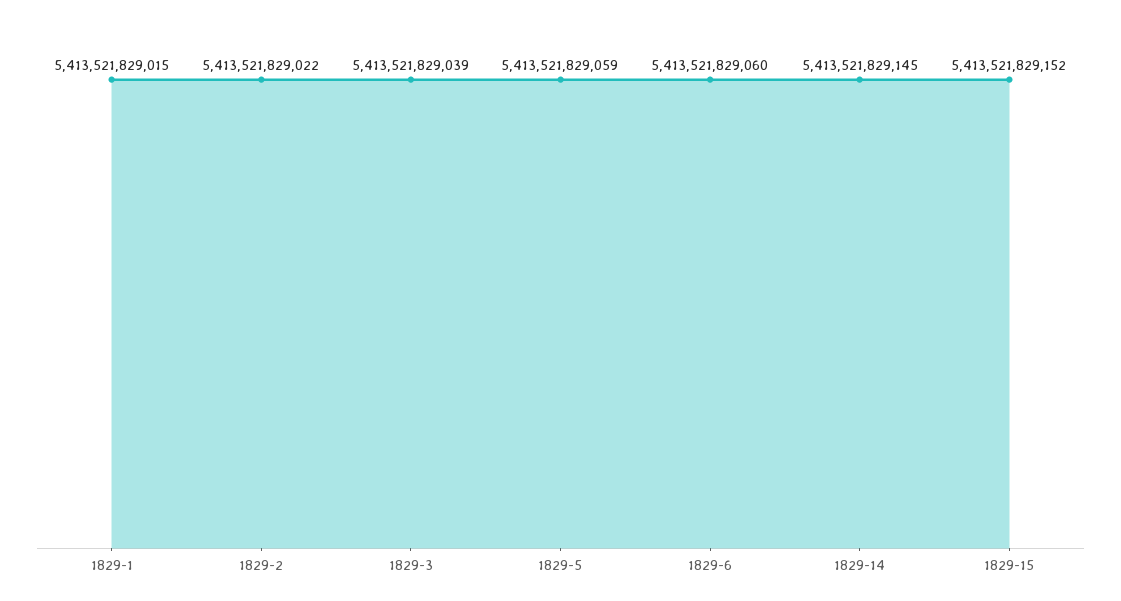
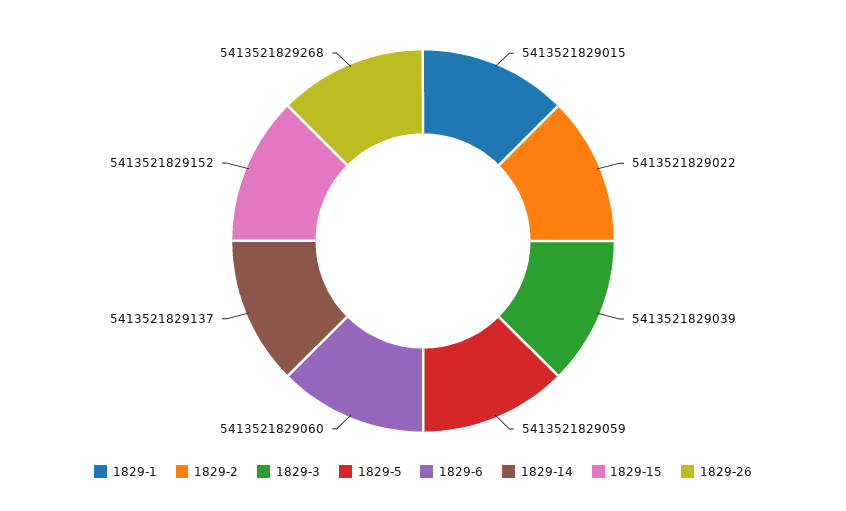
1829-14: 5413521829145 -> 5413521829137
1829-26: none -> 5413521829268

